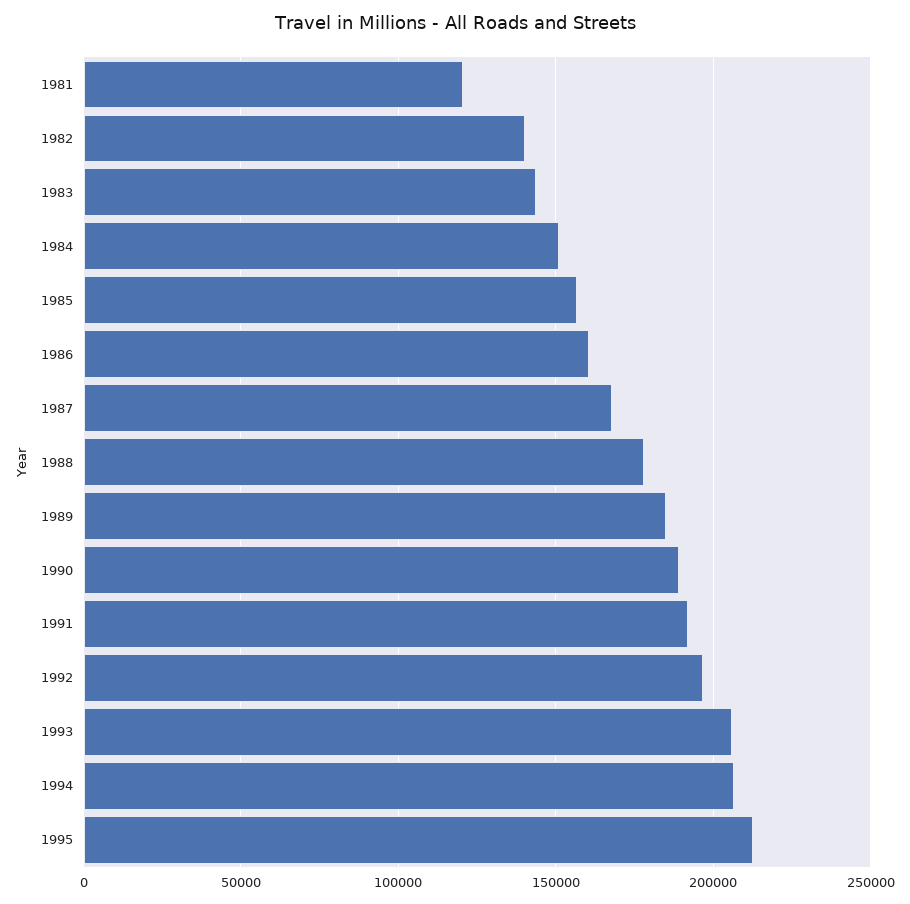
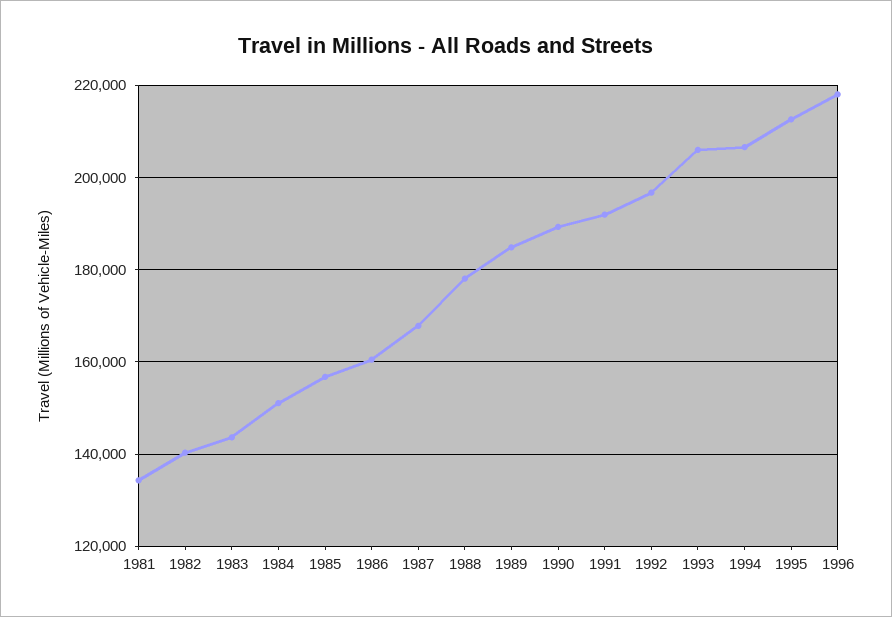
1981: 120000 -> 134000
1996: none -> 218000

